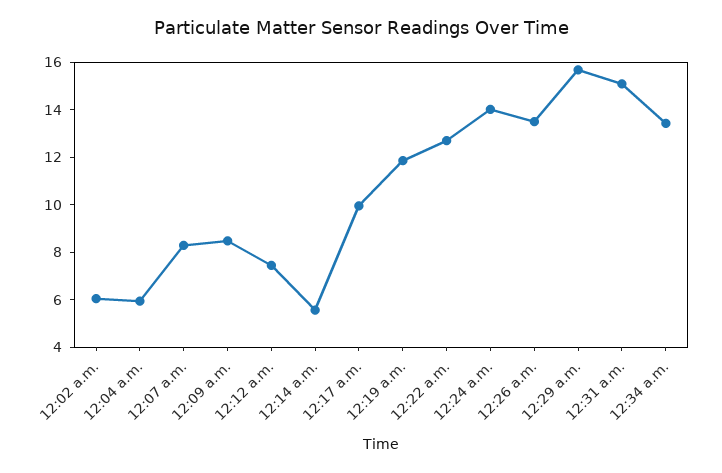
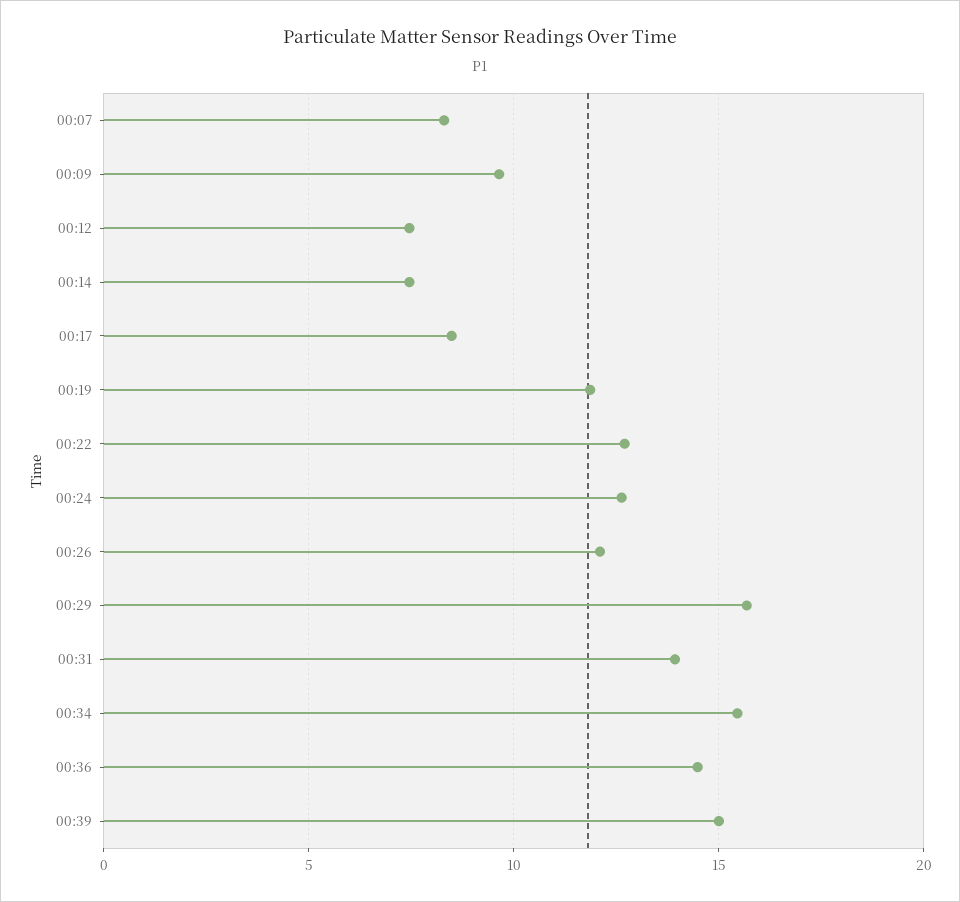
12:02 a.m.: 6 -> none
12:04 a.m.: 6 -> none
12:09 a.m.: 8.5 -> 9.5
12:14 a.m.: 5.5 -> 7.5
12:17 a.m.: 10 -> 8.5
12:24 a.m.: 14 -> 12.5
12:26 a.m.: 13.5 -> 12
12:31 a.m.: 15 -> 14
12:34 a.m.: 13.5 -> 15.5
00:36: none -> 14.5
00:39: none -> 15

